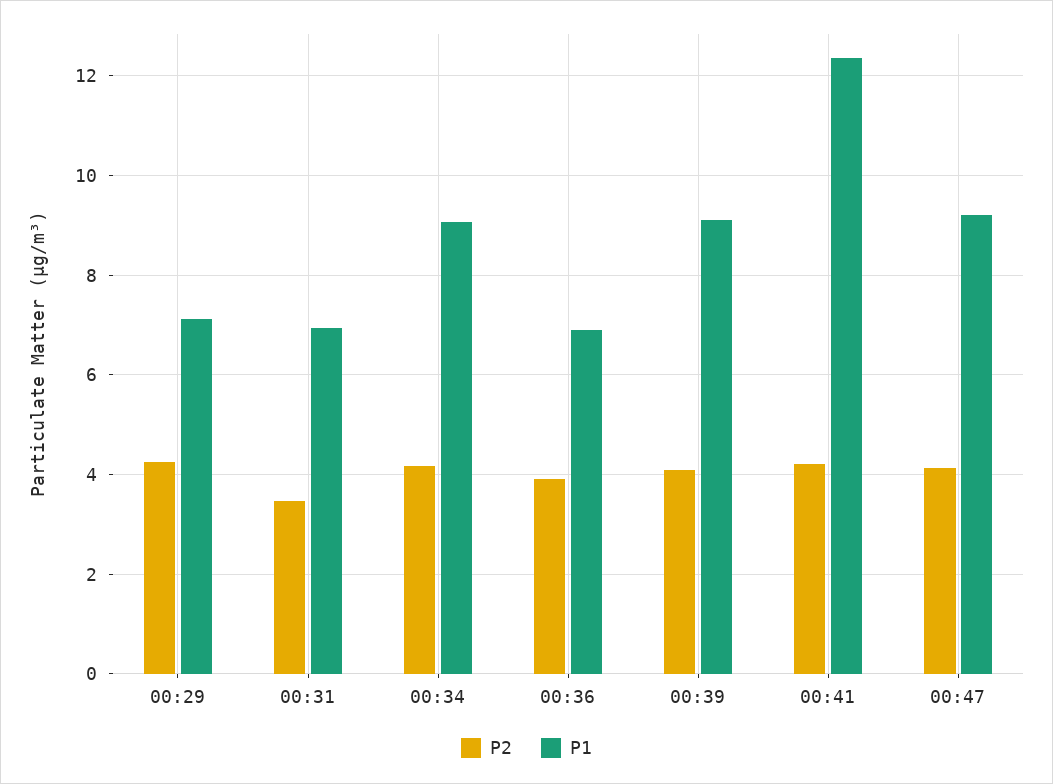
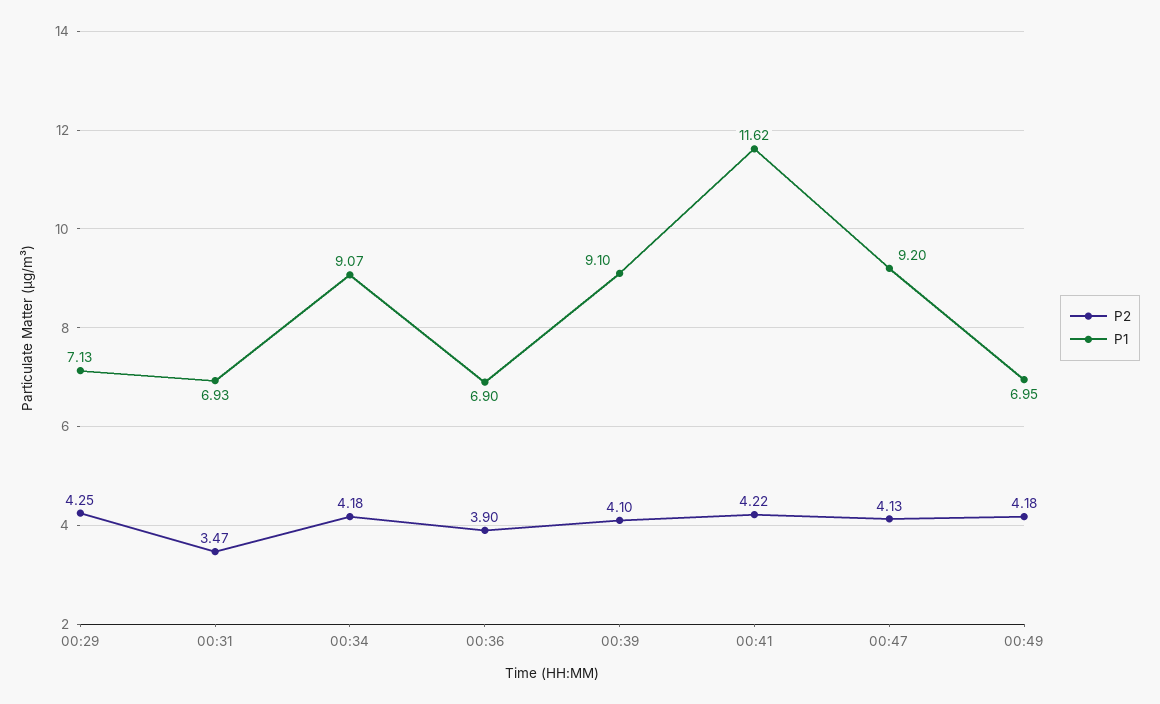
P1, 00:41: 12.4 -> 11.62
P2, 00:49: none -> 4.18
P1, 00:49: none -> 6.95

